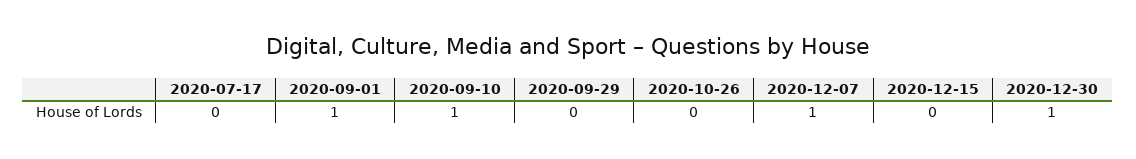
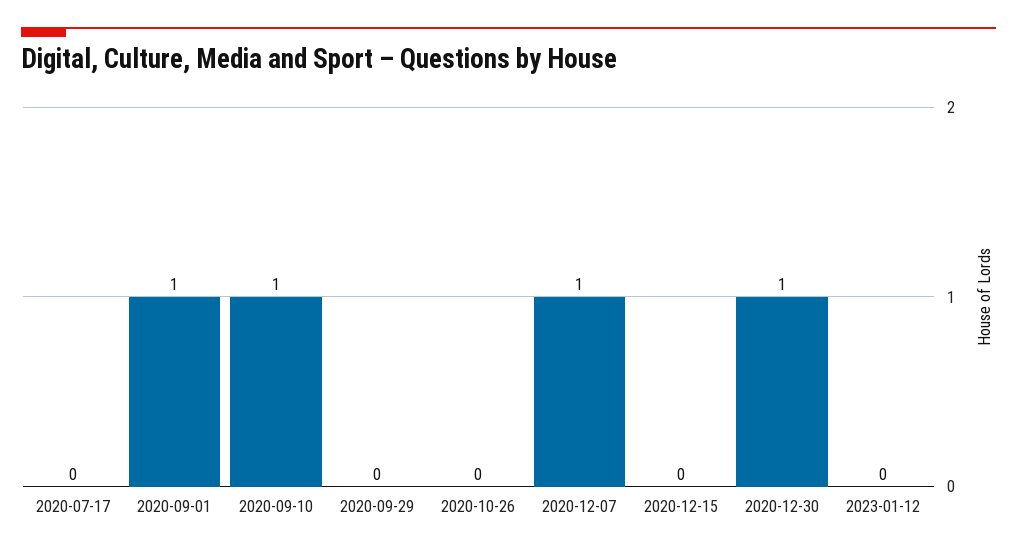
2023-01-12: none -> 0

